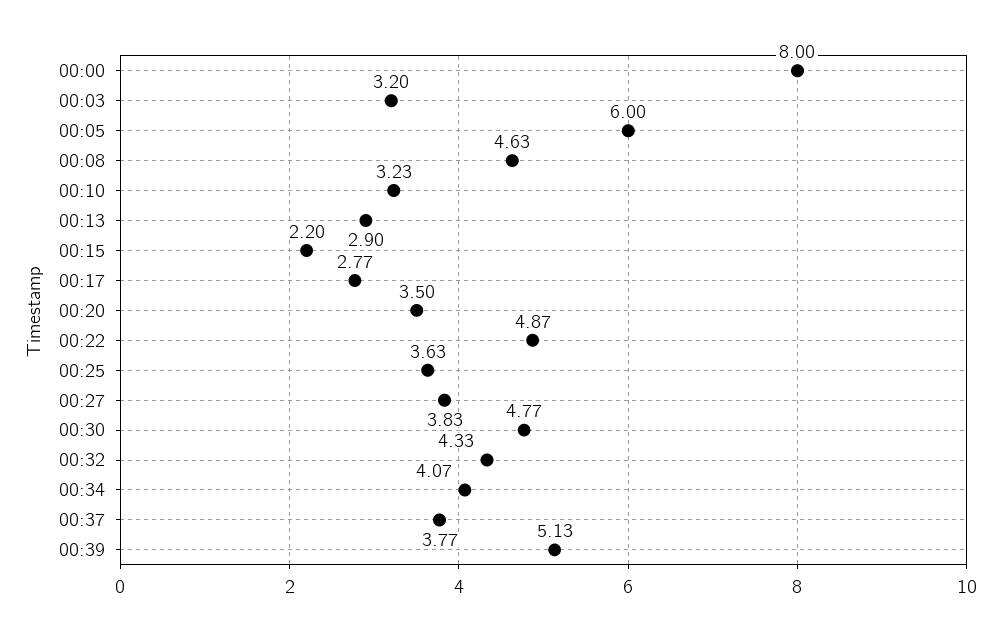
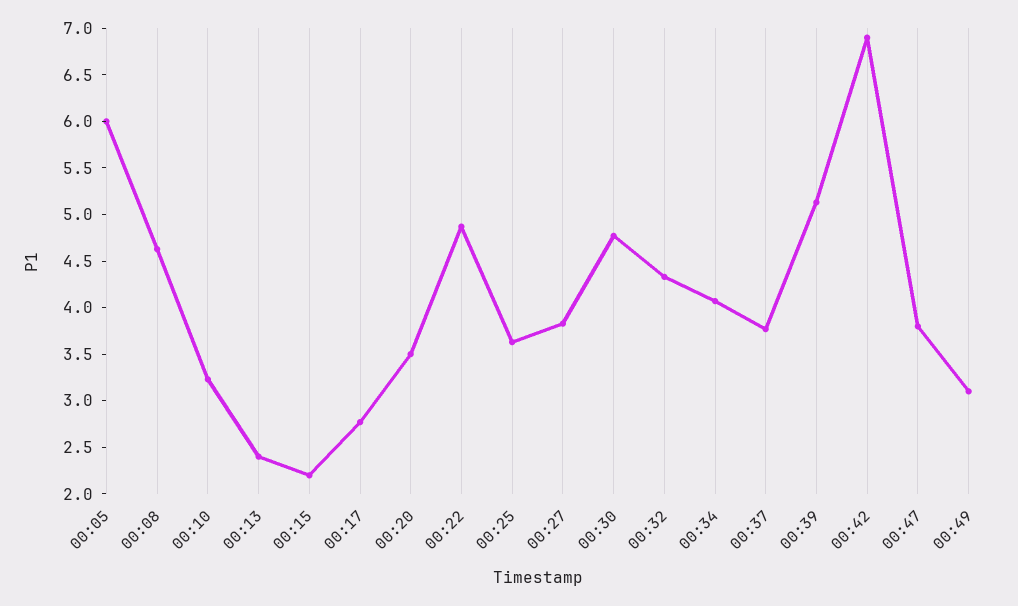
00:00: 8 -> none
00:03: 3.2 -> none
00:13: 2.9 -> 2.4
00:42: none -> 6.9
00:47: none -> 3.8
00:49: none -> 3.1

